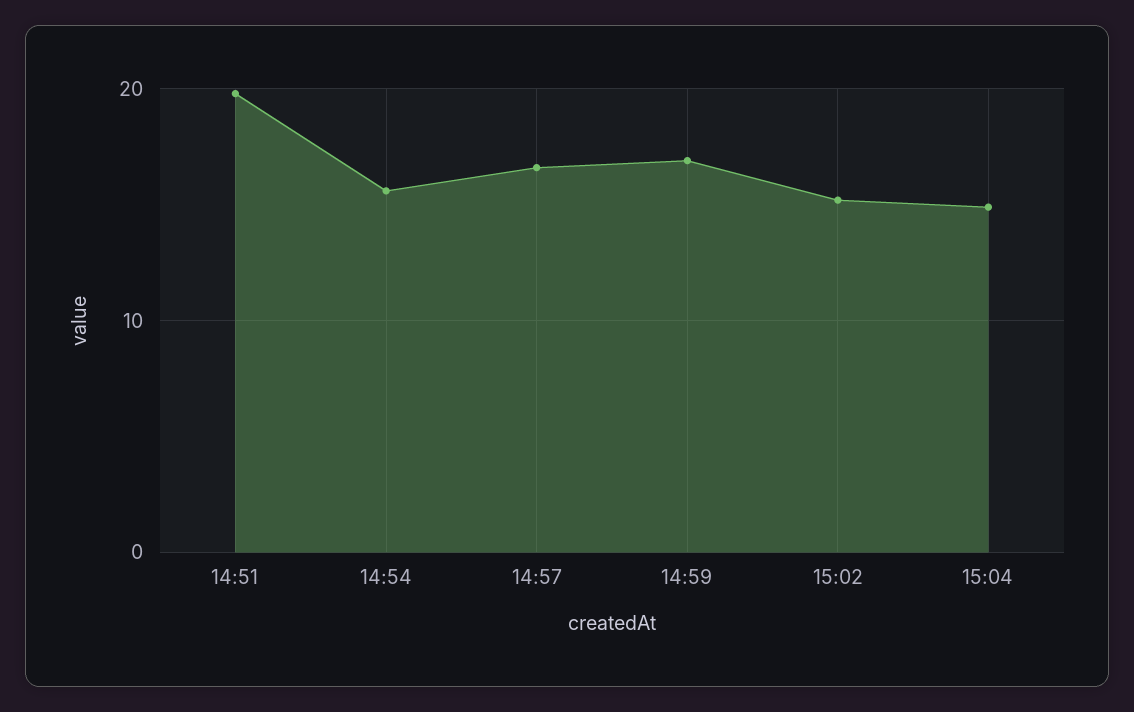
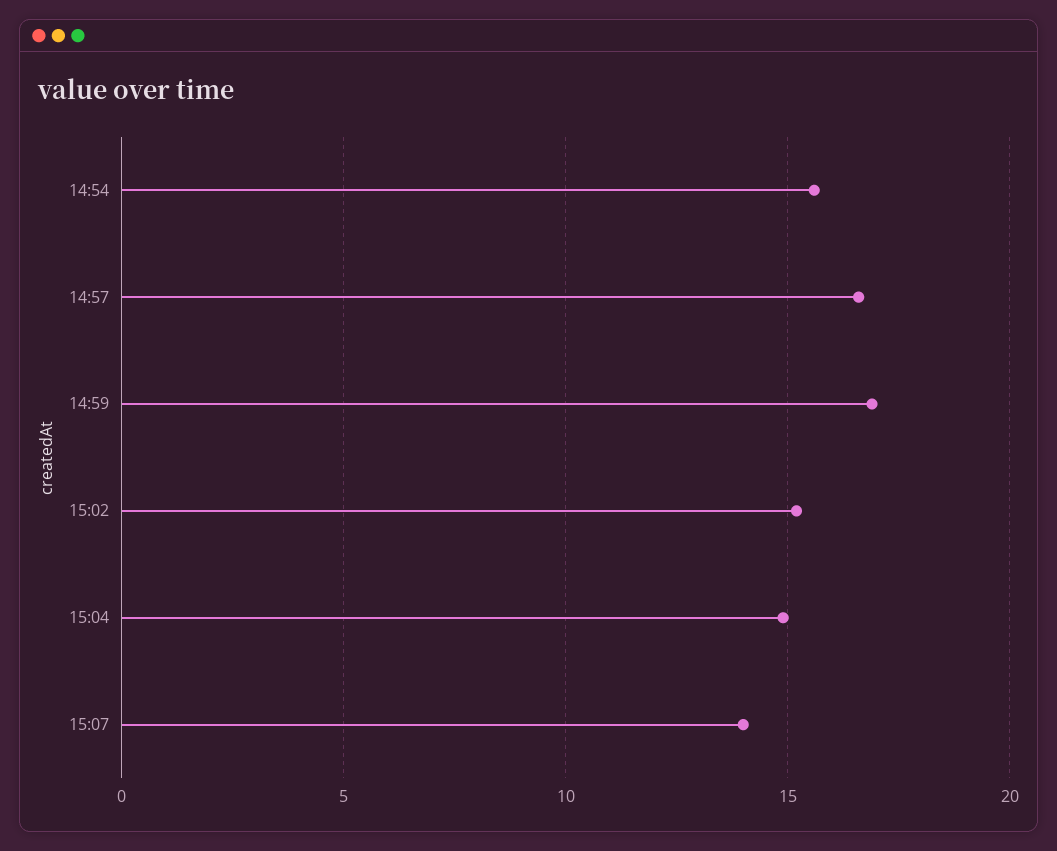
14:51: 20 -> none
15:07: none -> 14

